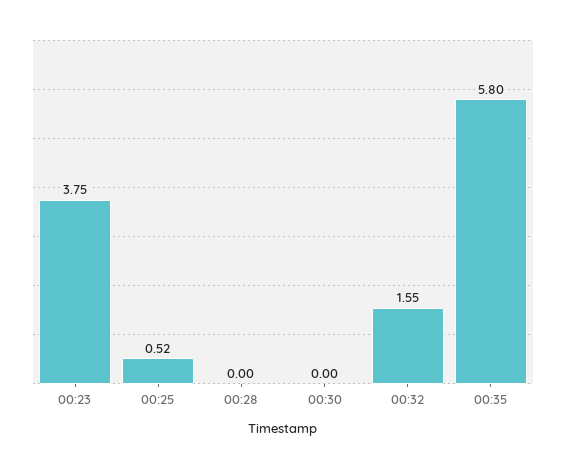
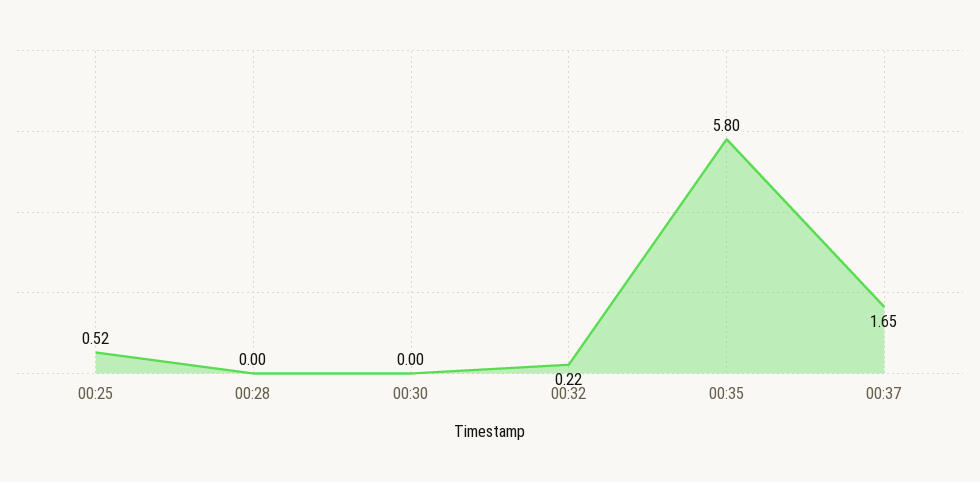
00:23: 3.75 -> none
00:32: 1.55 -> 0.22
00:37: none -> 1.65

